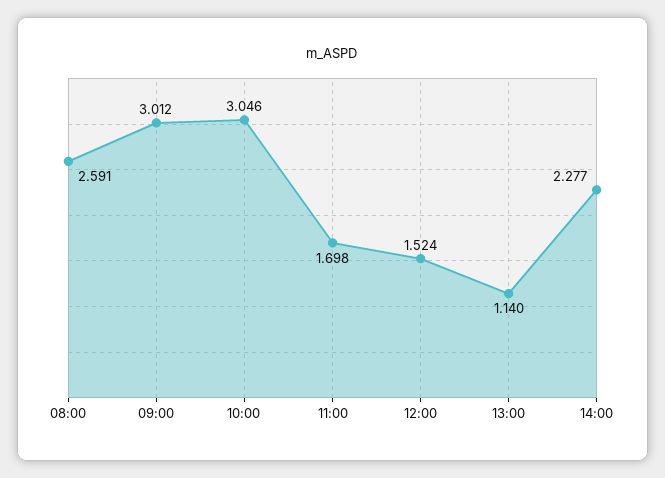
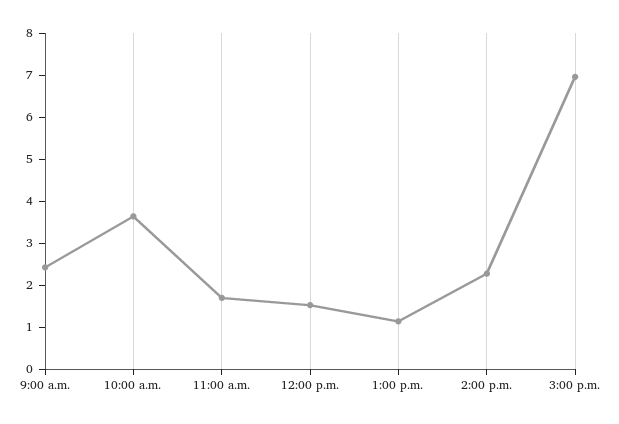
08:00: 2.591 -> none
09:00: 3.012 -> 2.4
10:00: 3.046 -> 3.6
3:00 p.m.: none -> 7

